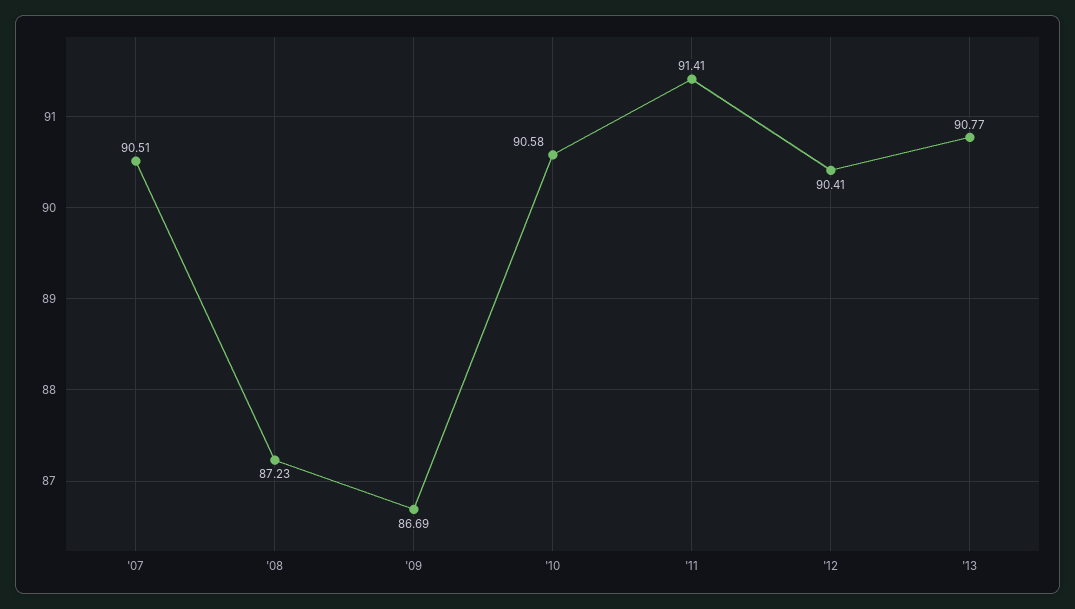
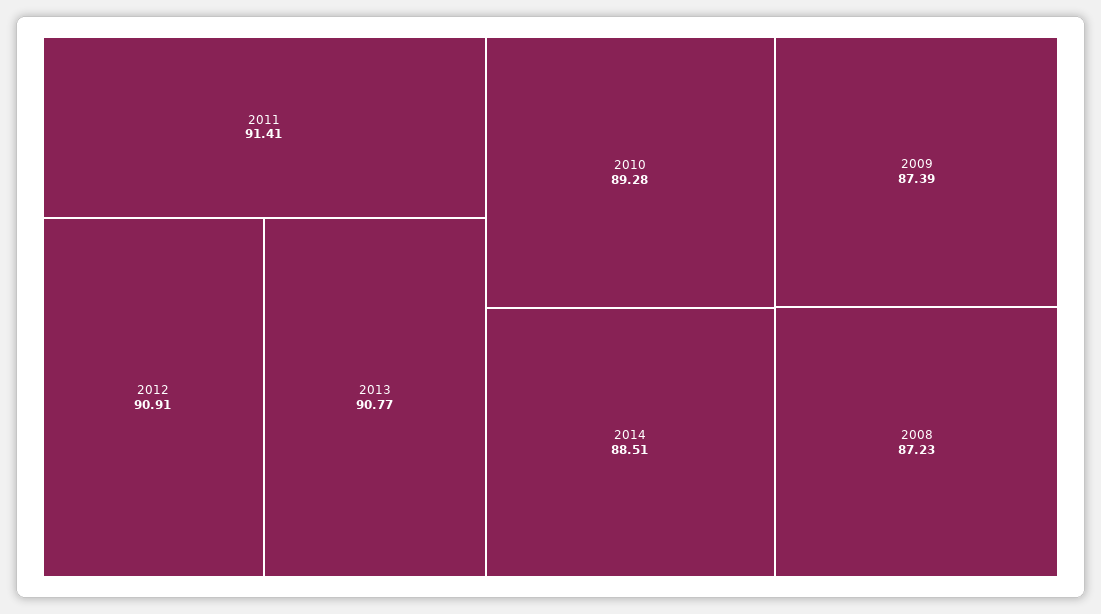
'07: 90.51 -> none
'09: 86.69 -> 87.39
'10: 90.58 -> 89.28
'12: 90.41 -> 90.91
2014: none -> 88.51

